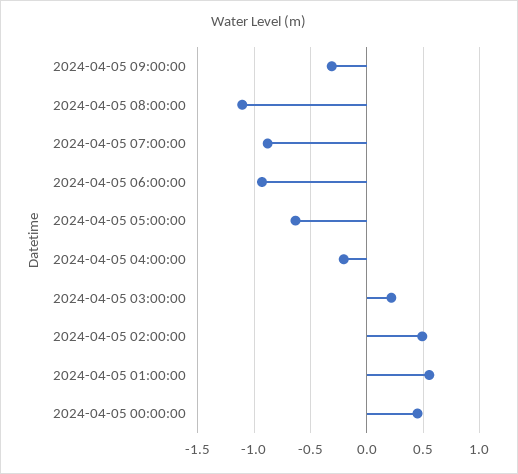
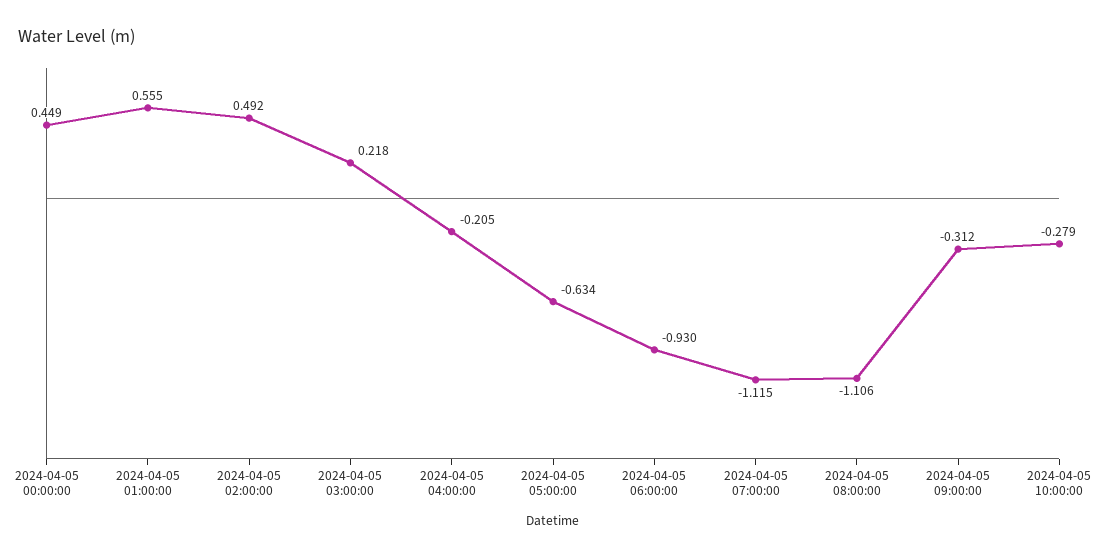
2024-04-05 07:00:00: -0.9 -> -1.115
2024-04-05 10:00:00: none -> -0.279

